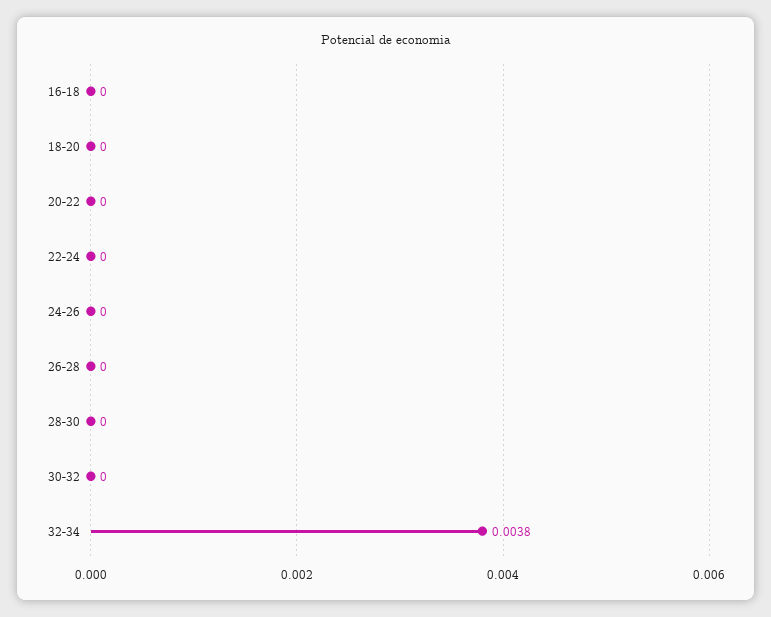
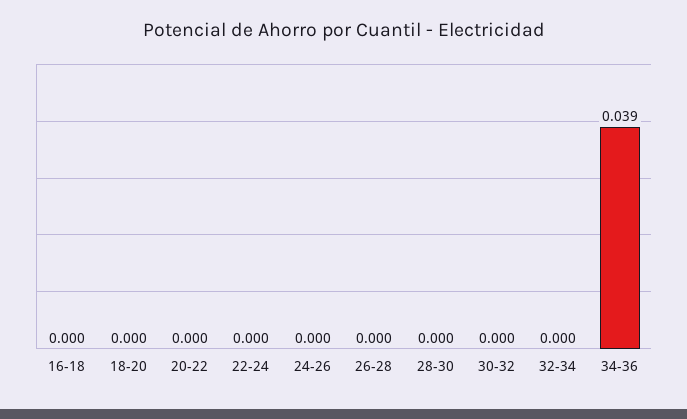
32-34: 0.0038 -> 0
34-36: none -> 0.039

